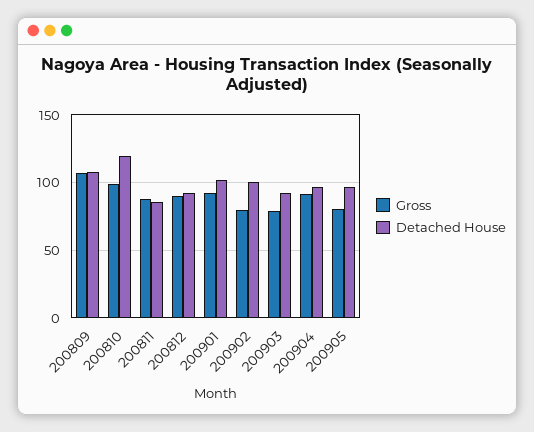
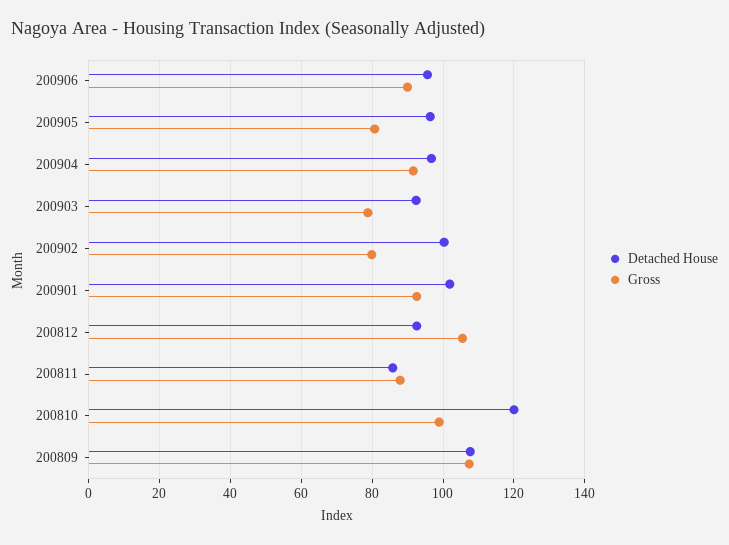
Gross, 200812: 90 -> 106
Detached House, 200906: none -> 96
Gross, 200906: none -> 90

